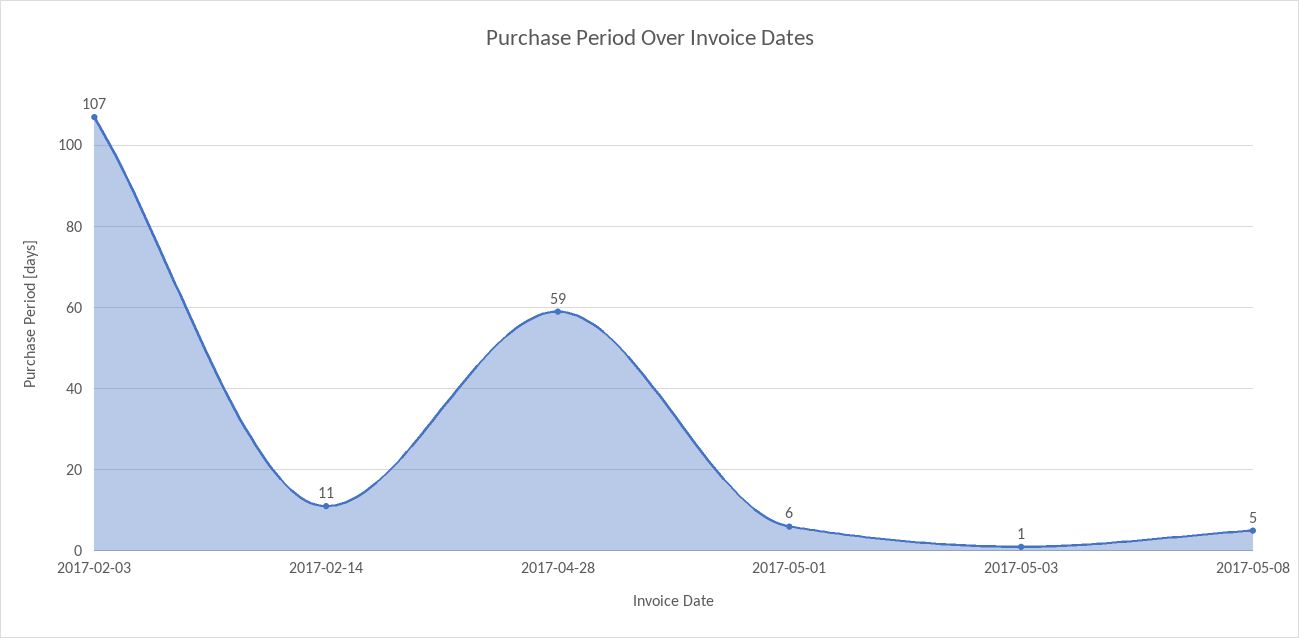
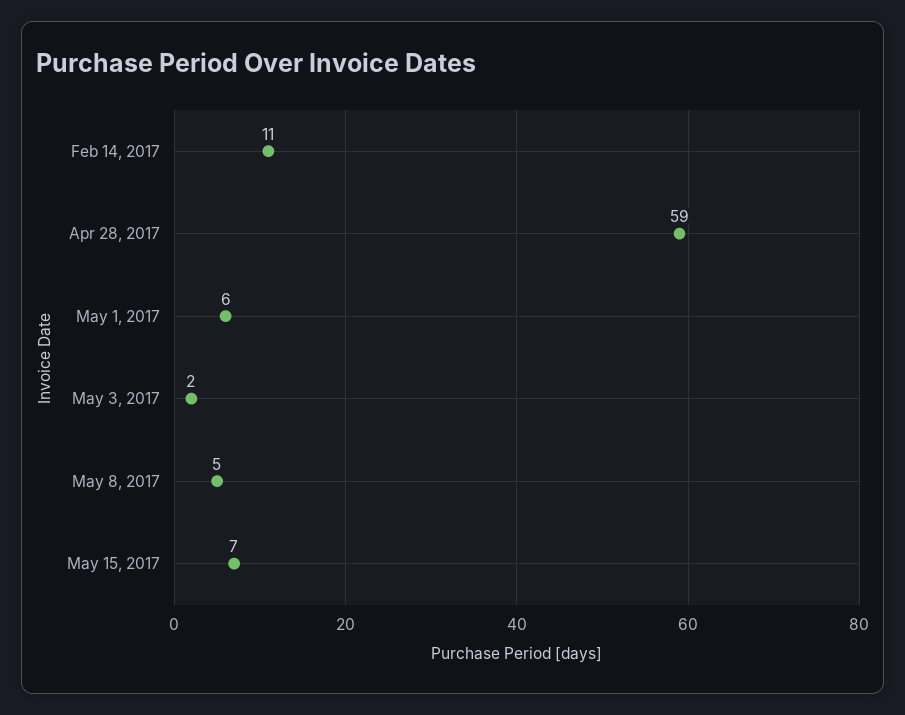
2017-02-03: 107 -> none
2017-05-03: 1 -> 2
May 15, 2017: none -> 7

